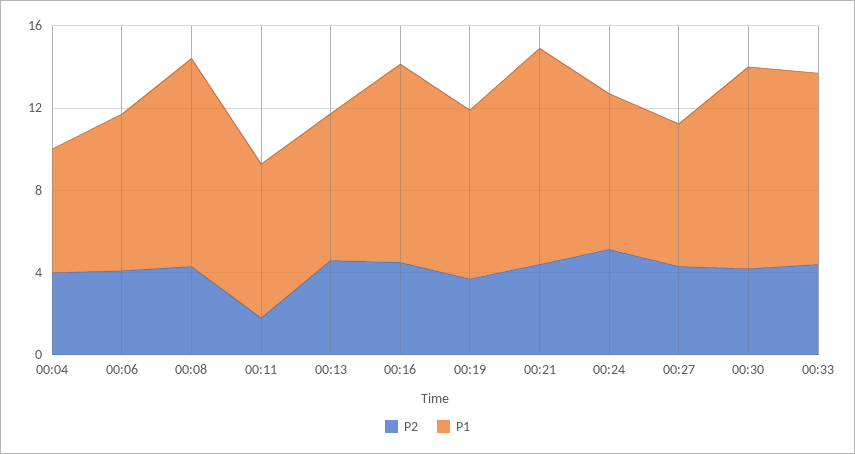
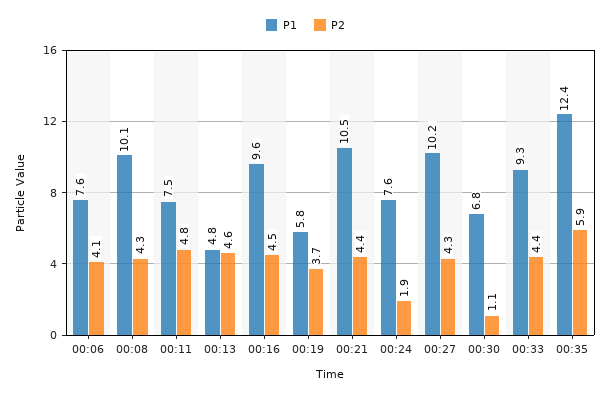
P2, 00:04: 4 -> none
P1, 00:04: 6 -> none
P2, 00:11: 2 -> 4.8
P1, 00:13: 7 -> 4.8
P1, 00:19: 8 -> 5.8
P2, 00:24: 5 -> 1.9
P1, 00:27: 7 -> 10.2
P2, 00:30: 4 -> 1.1
P1, 00:30: 10 -> 6.8
P1, 00:35: none -> 12.4
P2, 00:35: none -> 5.9

